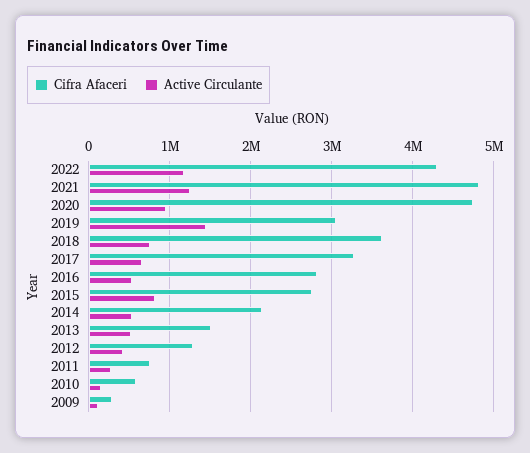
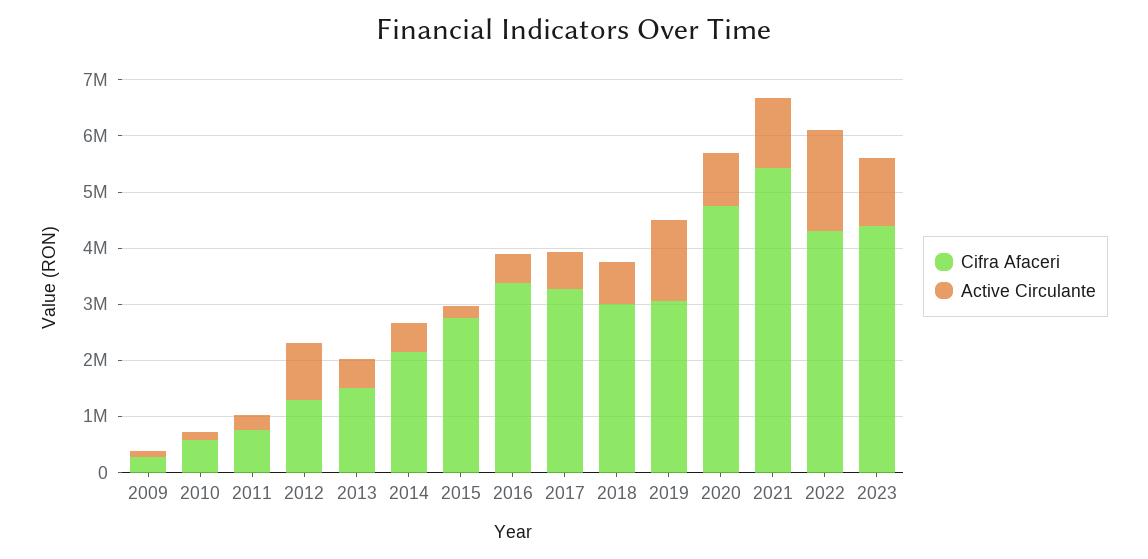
Active Circulante, 2022: 1200000 -> 1800000
Cifra Afaceri, 2021: 4800000 -> 5400000
Cifra Afaceri, 2018: 3600000 -> 3000000
Cifra Afaceri, 2016: 2800000 -> 3400000
Active Circulante, 2015: 800000 -> 200000
Active Circulante, 2012: 400000 -> 1000000
Cifra Afaceri, 2023: none -> 4400000
Active Circulante, 2023: none -> 1200000

